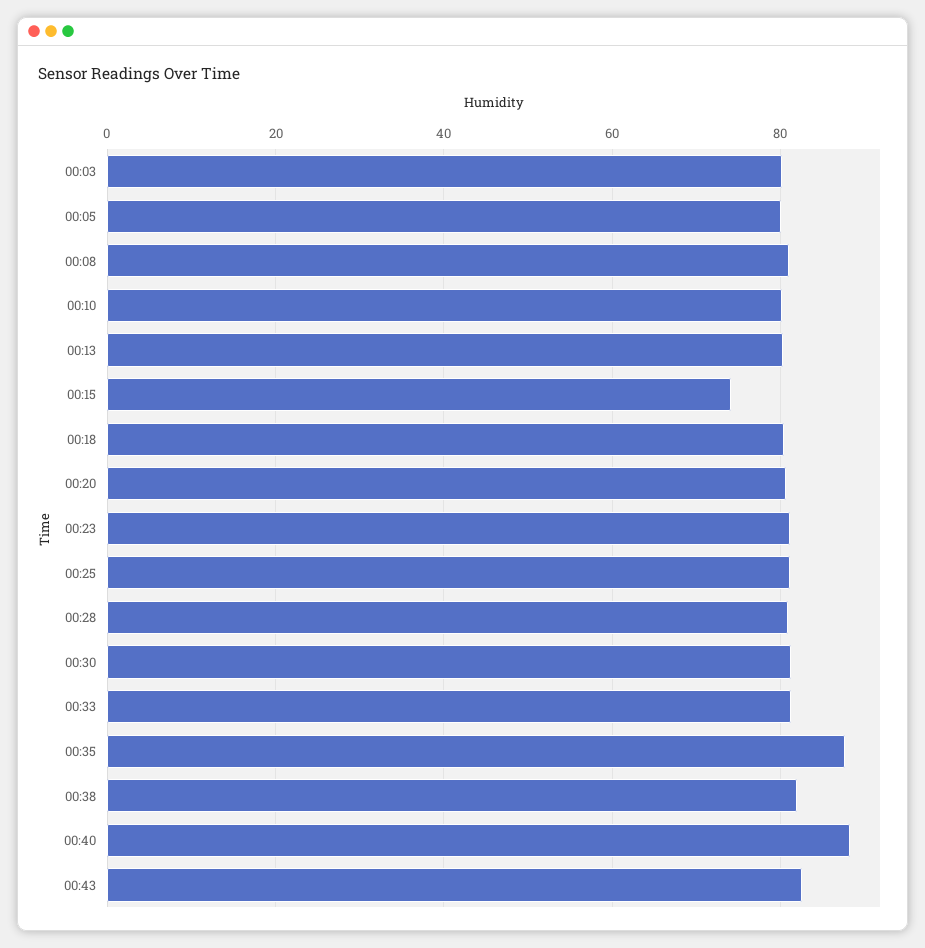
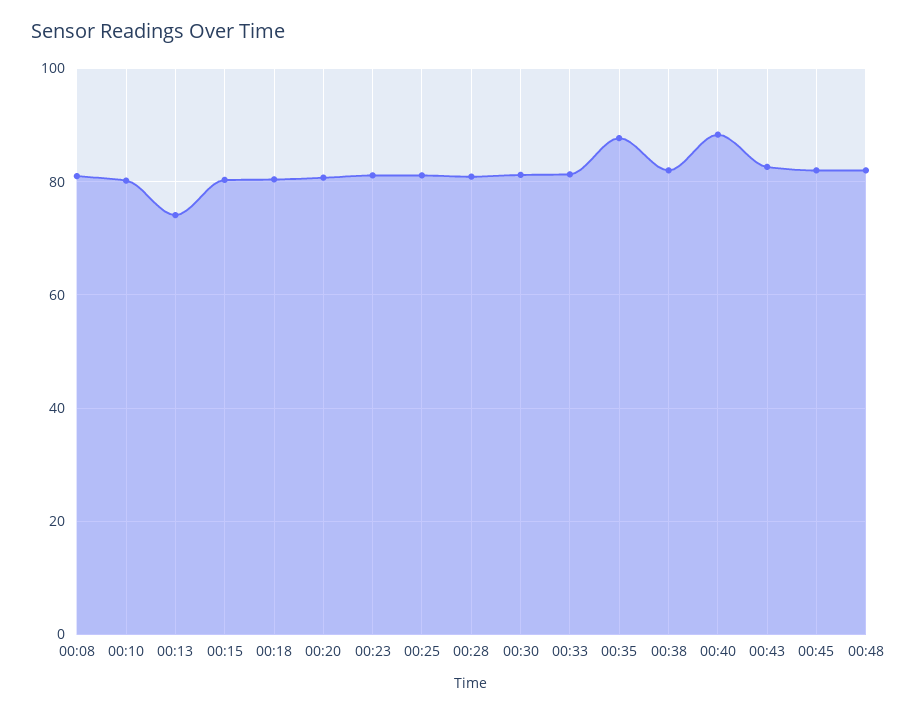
00:03: 80 -> none
00:05: 80 -> none
00:13: 80 -> 74
00:15: 74 -> 80
00:45: none -> 82
00:48: none -> 82

